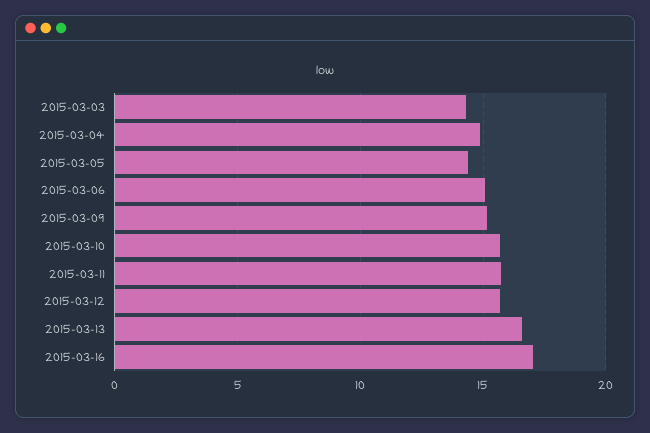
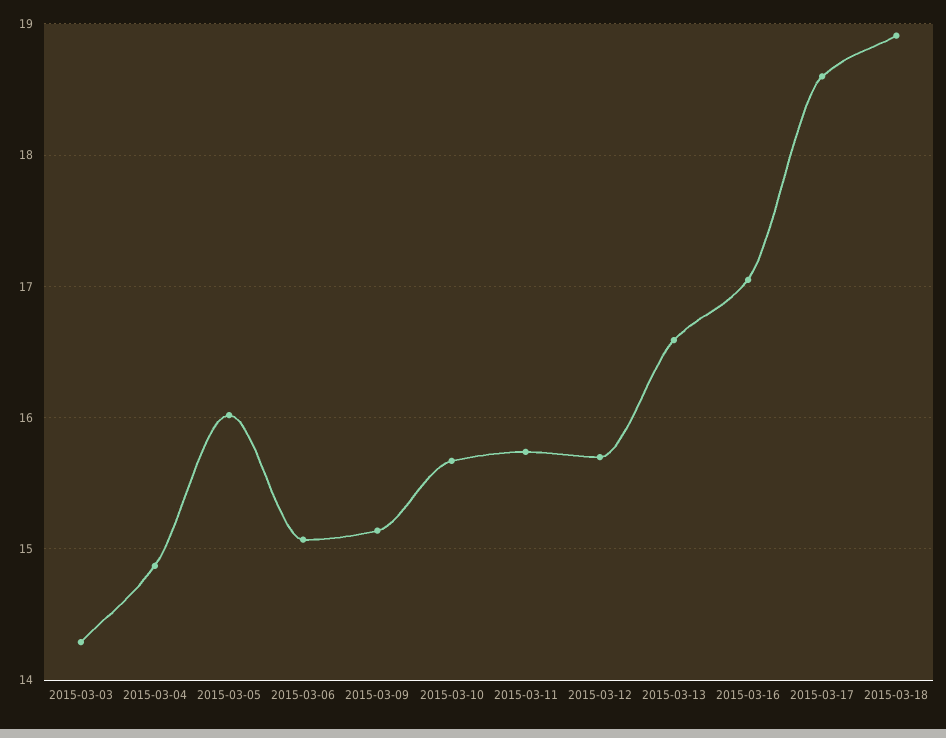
2015-03-05: 14.5 -> 16
2015-03-17: none -> 18.6
2015-03-18: none -> 18.9

